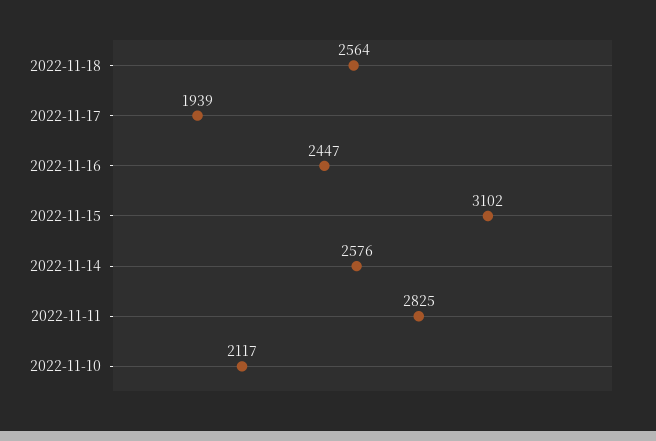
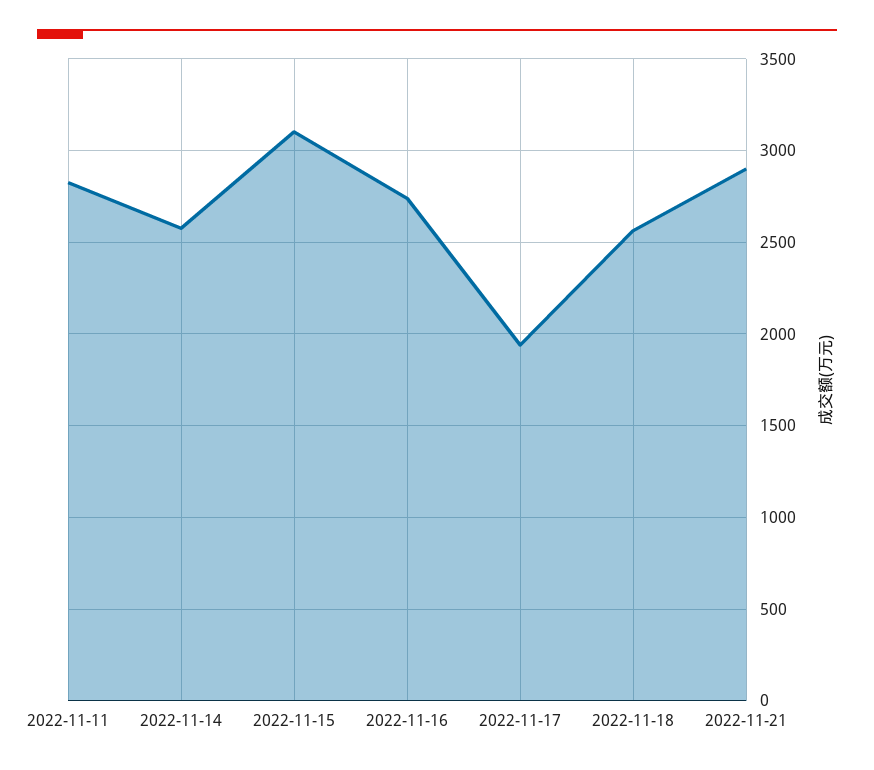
2022-11-16: 2447 -> 2750
2022-11-10: 2117 -> none
2022-11-21: none -> 2900

